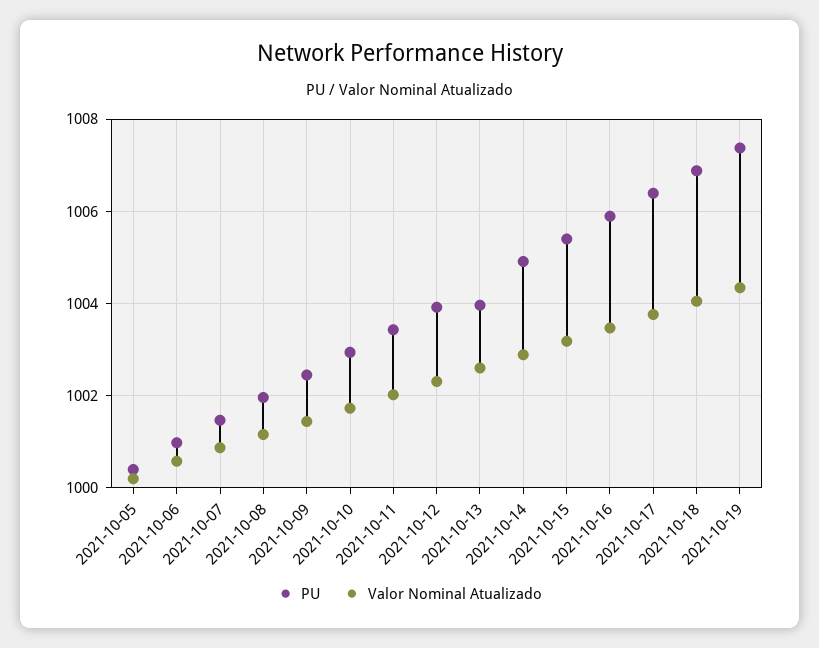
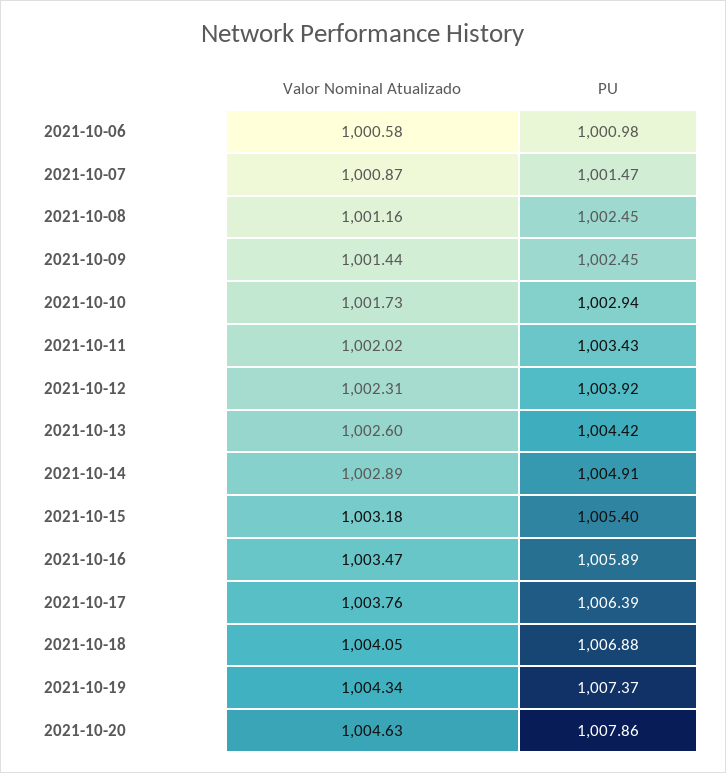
PU, 2021-10-05: 1000.4 -> none
Valor Nominal Atualizado, 2021-10-05: 1000.2 -> none
PU, 2021-10-08: 1002 -> 1002.45
PU, 2021-10-13: 1004 -> 1004.42
Valor Nominal Atualizado, 2021-10-20: none -> 1004.63
PU, 2021-10-20: none -> 1007.86

